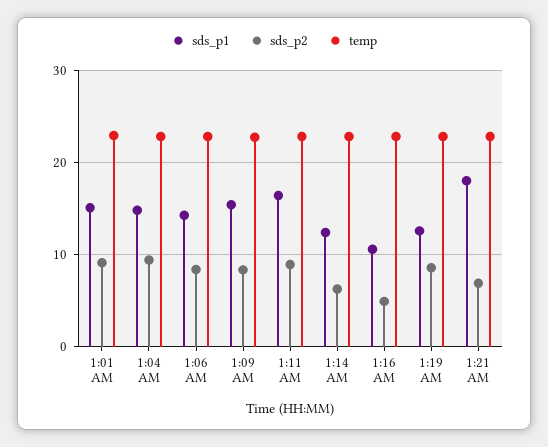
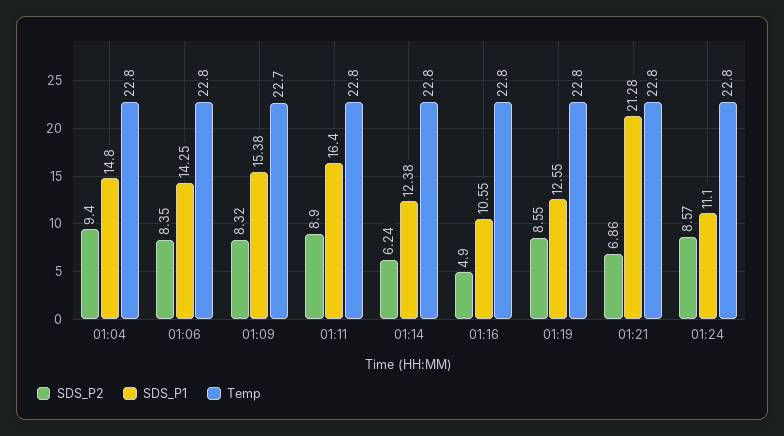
sds_p1, 1:01 AM: 15 -> none
sds_p2, 1:01 AM: 9 -> none
temp, 1:01 AM: 23 -> none
sds_p1, 1:21 AM: 18 -> 21.28
sds_p2, 01:24: none -> 8.57
sds_p1, 01:24: none -> 11.1
temp, 01:24: none -> 22.8

